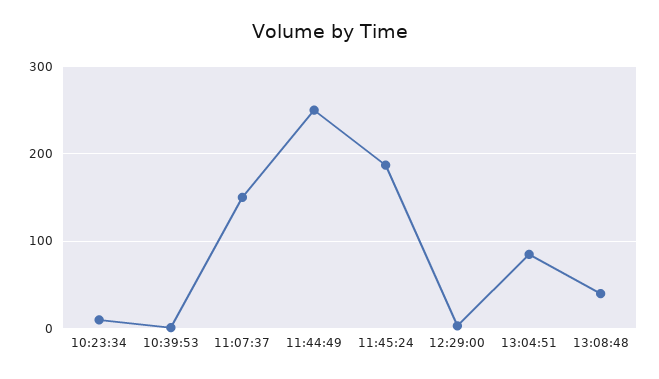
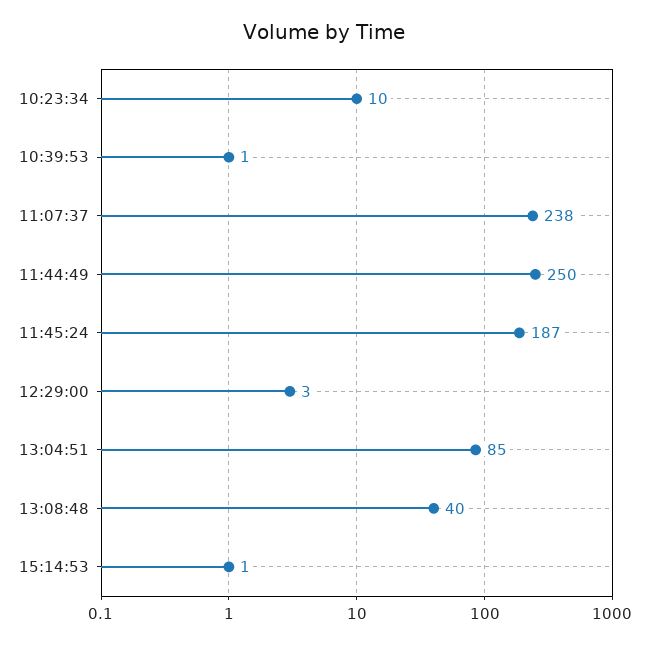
11:07:37: 150 -> 238
15:14:53: none -> 1

